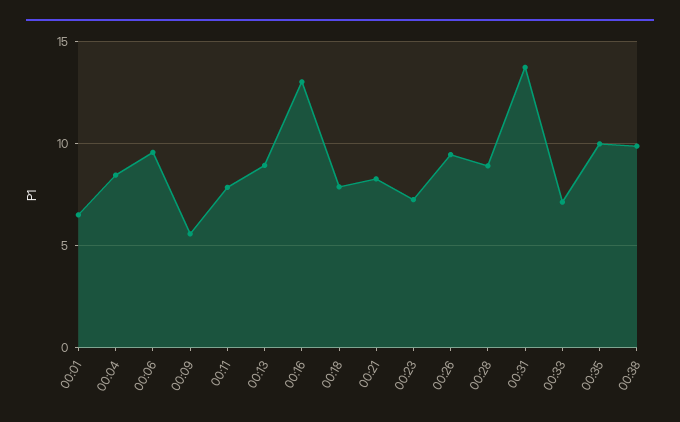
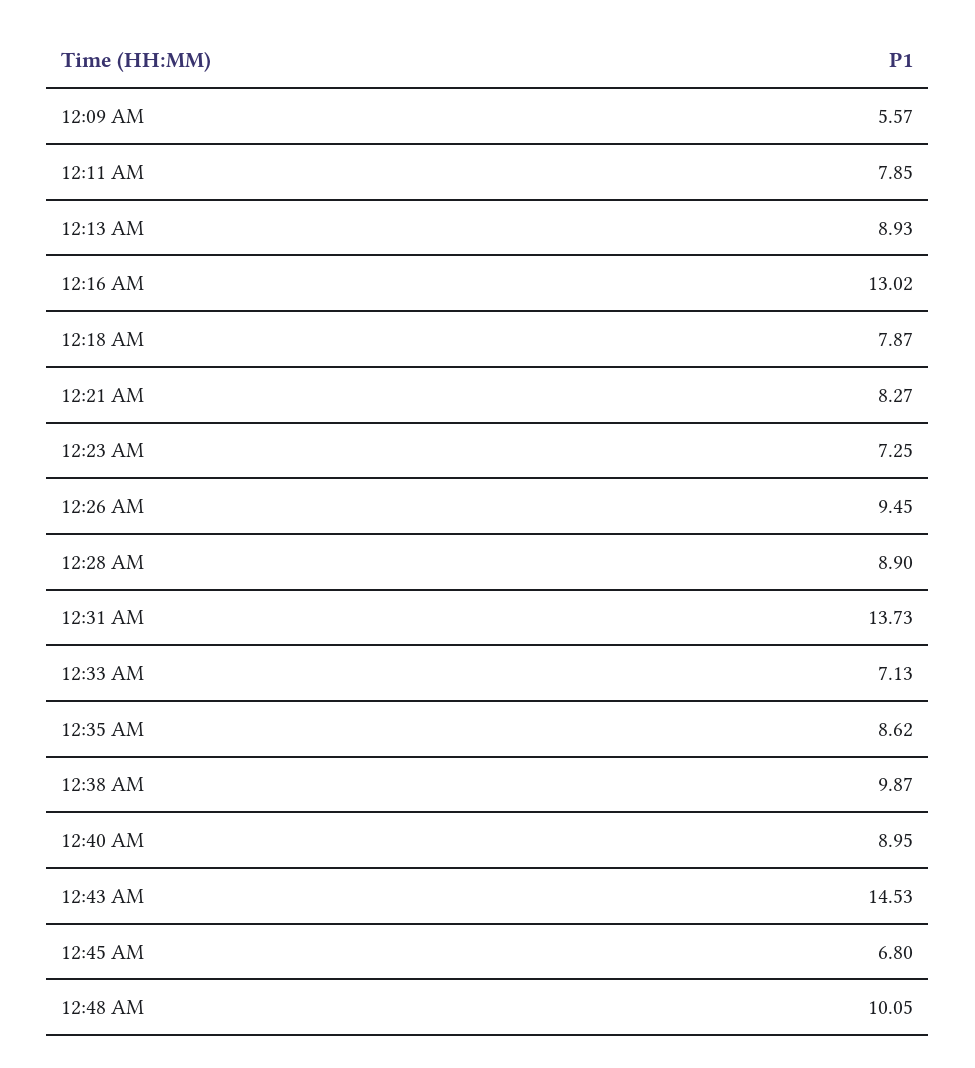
00:01: 6.5 -> none
00:04: 8.5 -> none
00:06: 9.5 -> none
00:35: 10 -> 8.62
12:40 AM: none -> 8.95
12:43 AM: none -> 14.53
12:45 AM: none -> 6.8
12:48 AM: none -> 10.05

